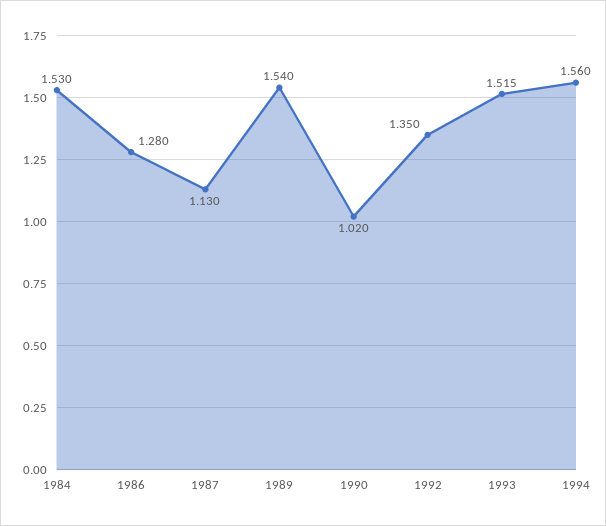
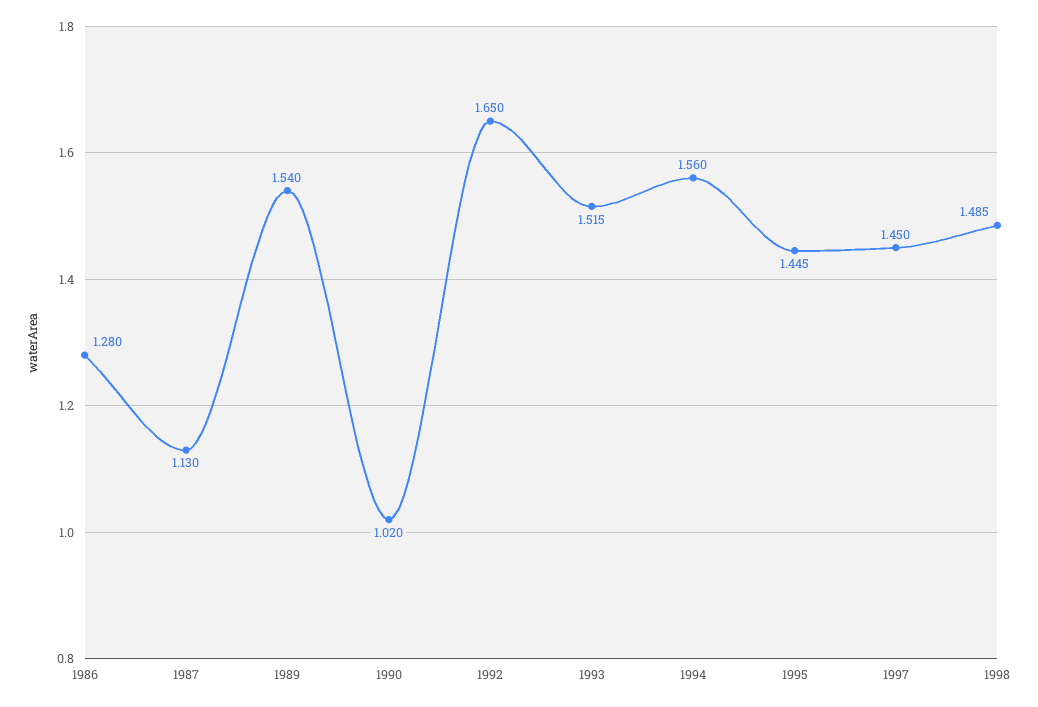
1984: 1.53 -> none
1992: 1.35 -> 1.65
1995: none -> 1.445
1997: none -> 1.45
1998: none -> 1.485

